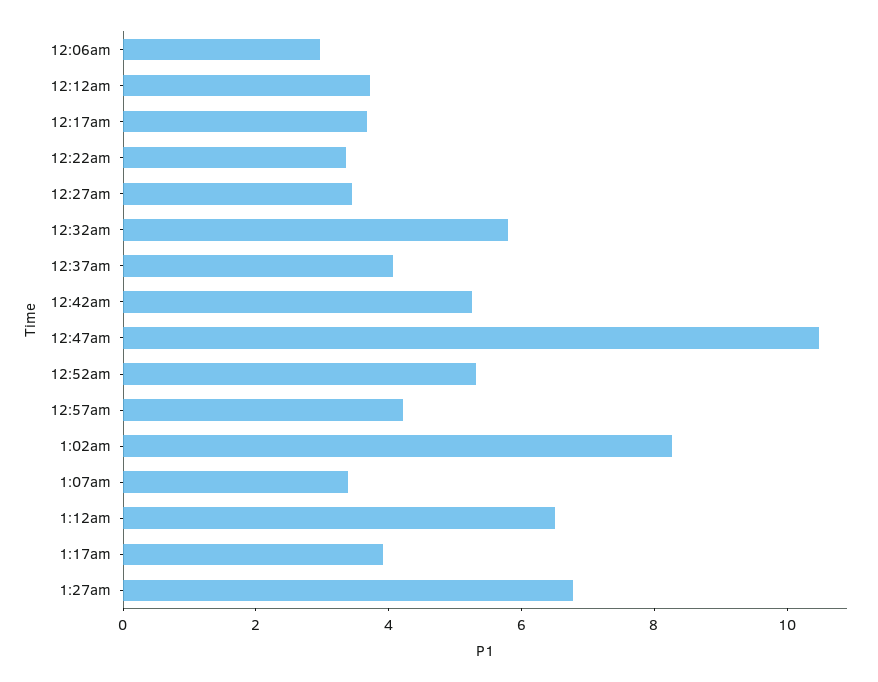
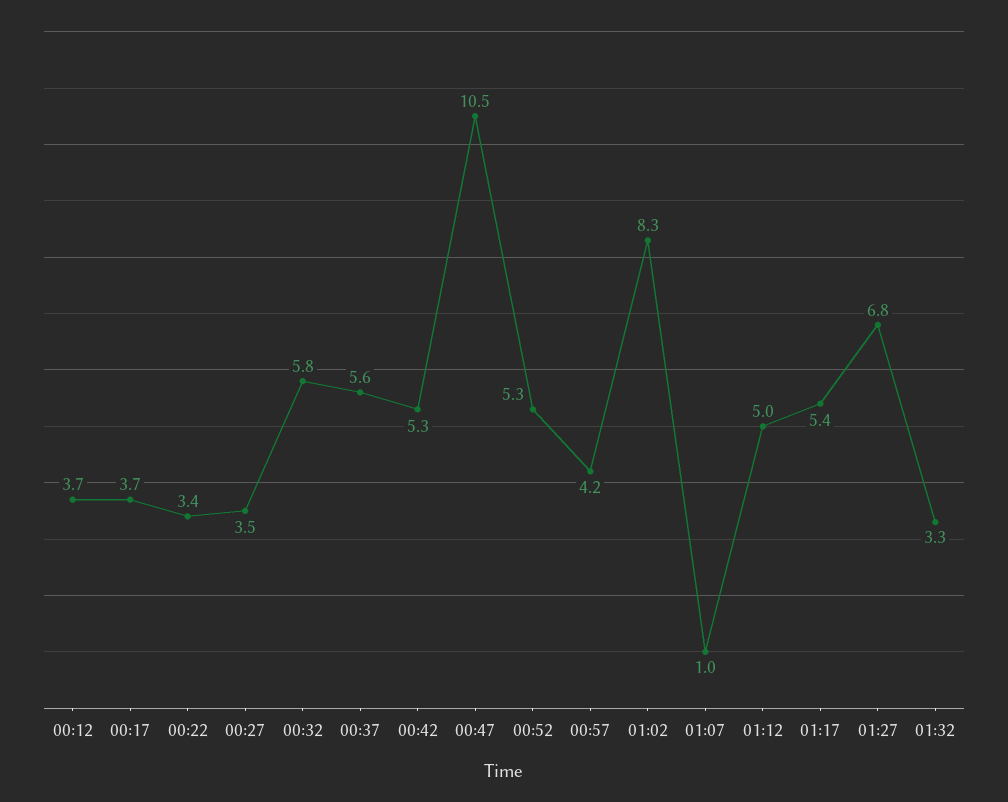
12:06am: 3 -> none
12:37am: 4 -> 5.6
1:07am: 3.5 -> 1
1:12am: 6.5 -> 5
1:17am: 4 -> 5.4
01:32: none -> 3.3

